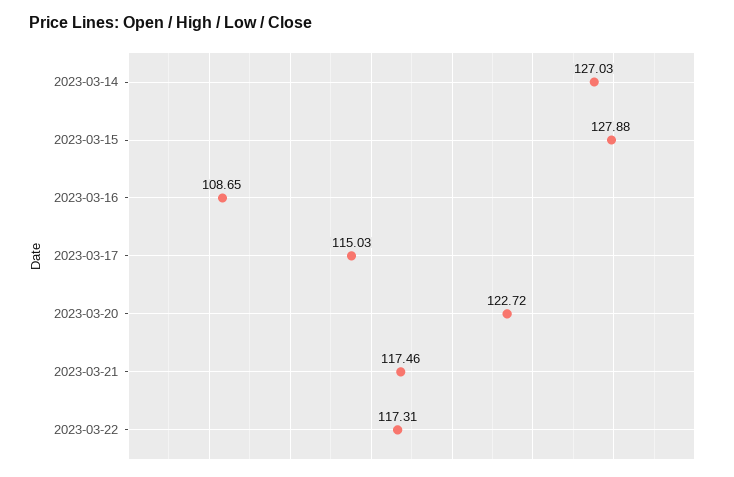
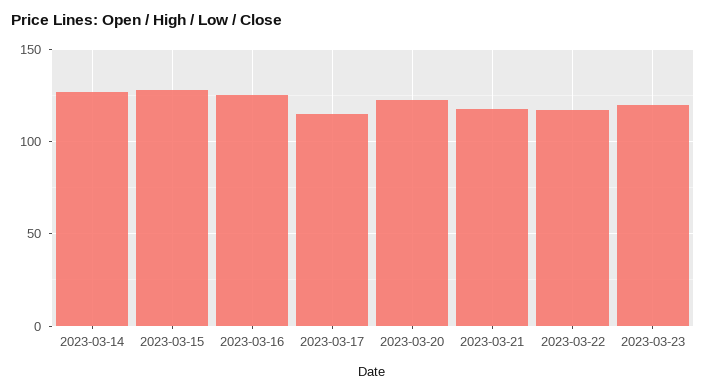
2023-03-16: 108.65 -> 125
2023-03-23: none -> 120

